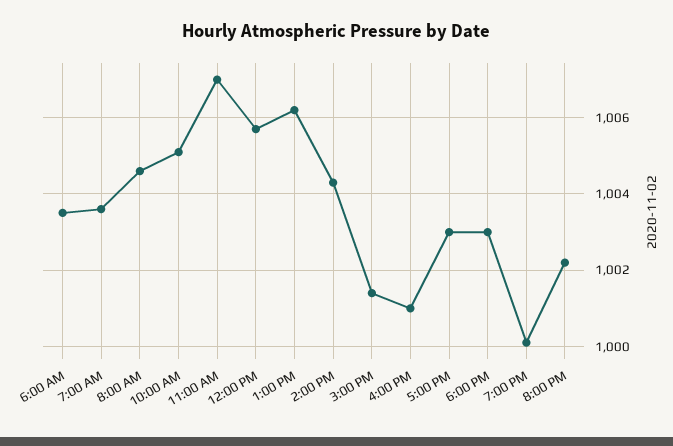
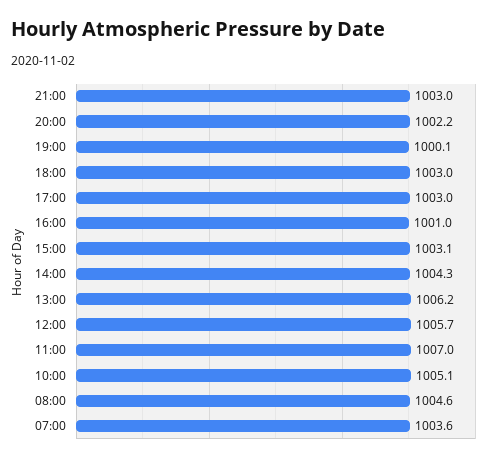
6:00 AM: 1003.5 -> none
3:00 PM: 1001.5 -> 1003.1
21:00: none -> 1003

